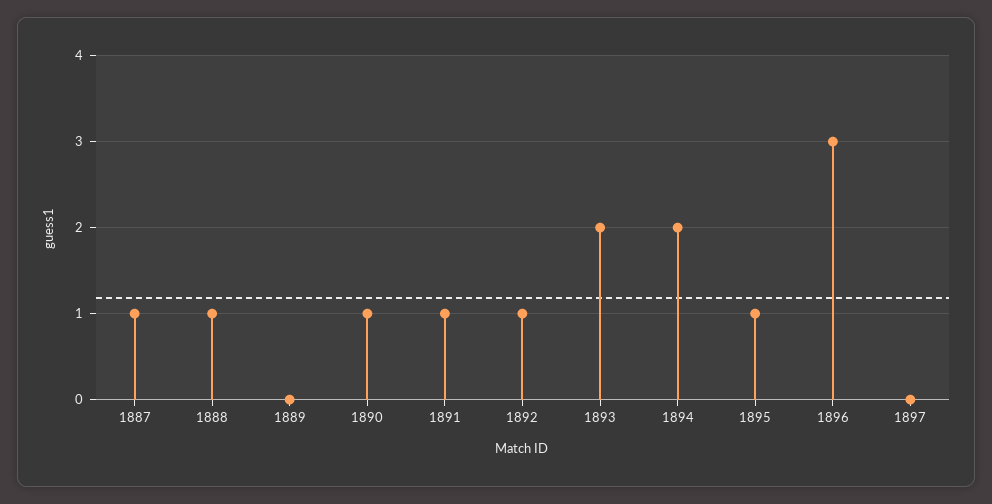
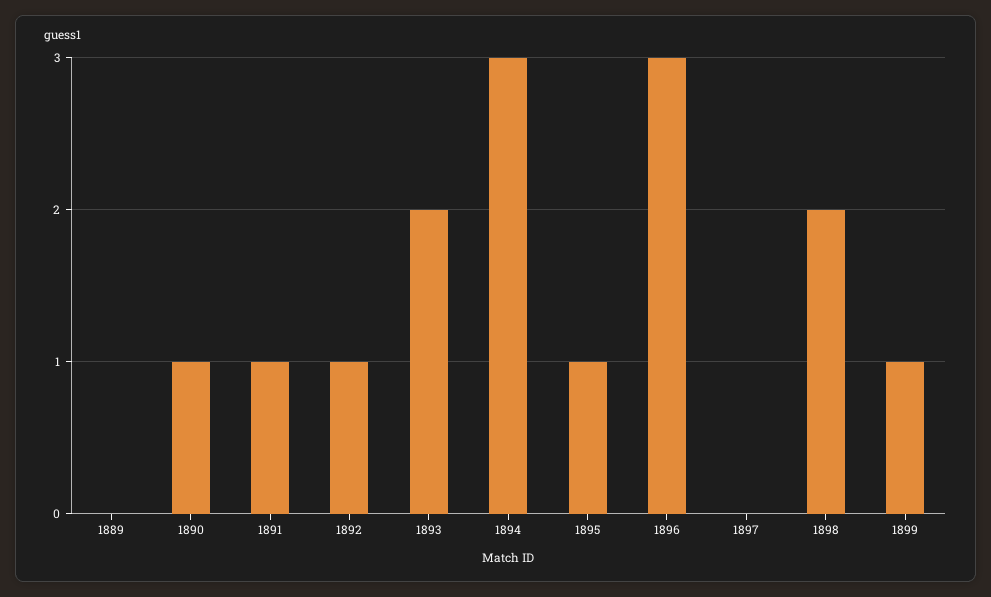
1887: 1 -> none
1888: 1 -> none
1894: 2 -> 3
1898: none -> 2
1899: none -> 1

